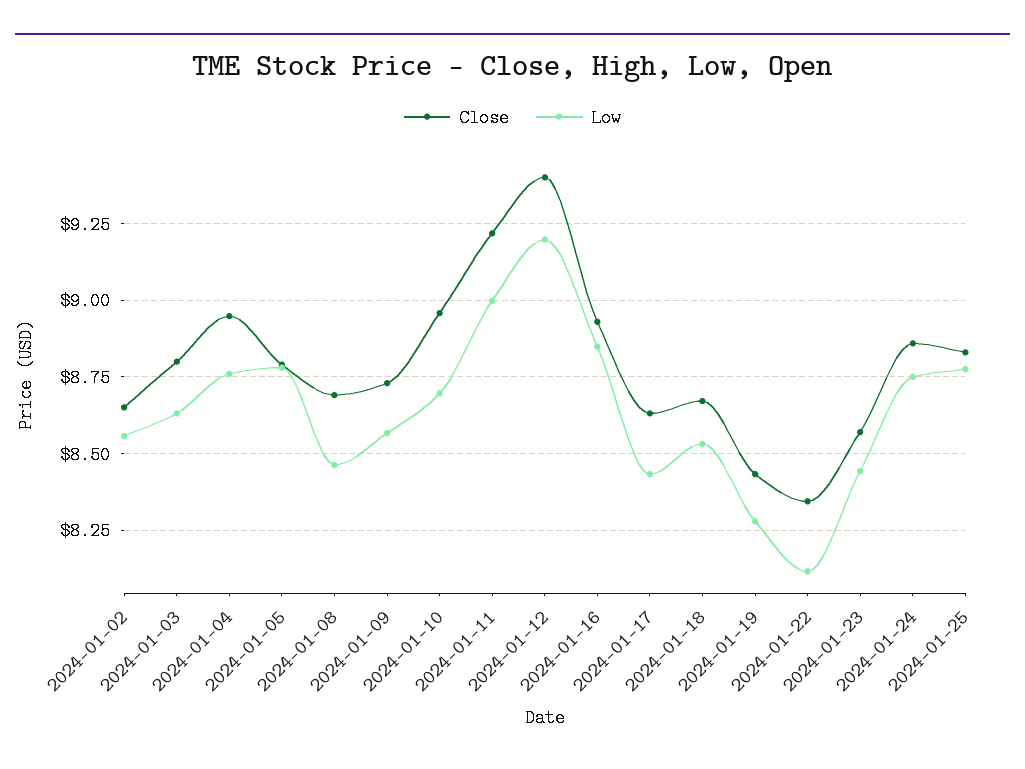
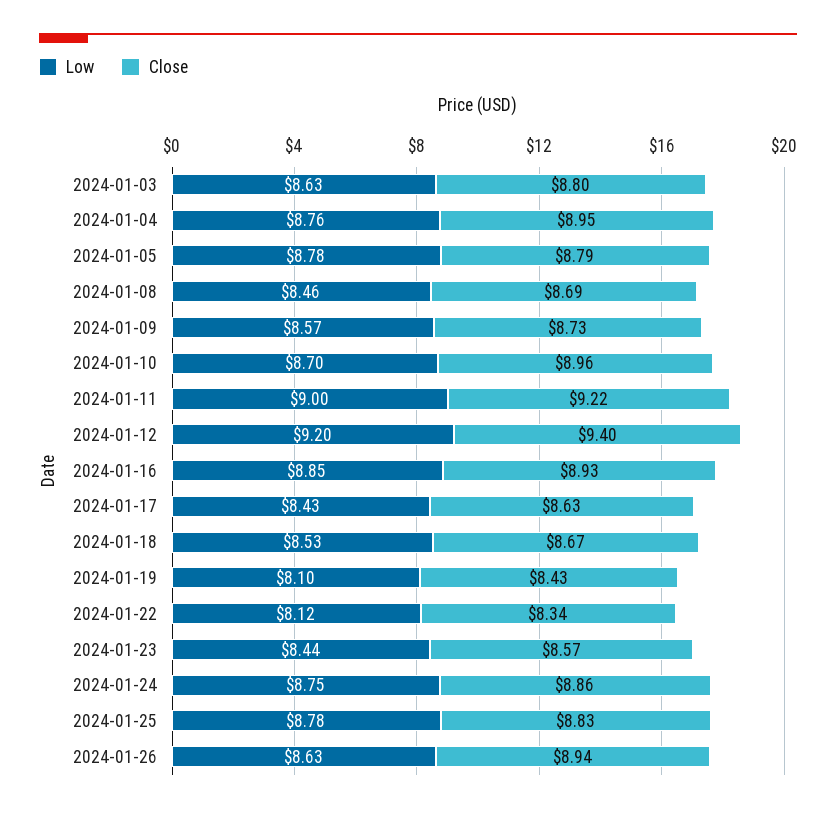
Close, 2024-01-02: 8.65 -> none
Low, 2024-01-02: 8.55 -> none
Low, 2024-01-19: 8.275 -> 8.1
Low, 2024-01-26: none -> 8.63
Close, 2024-01-26: none -> 8.94

